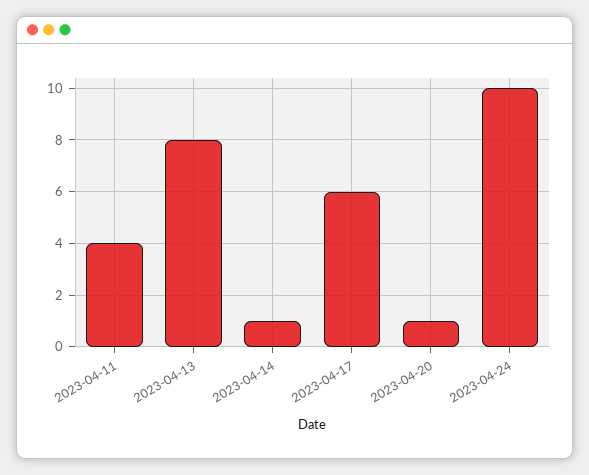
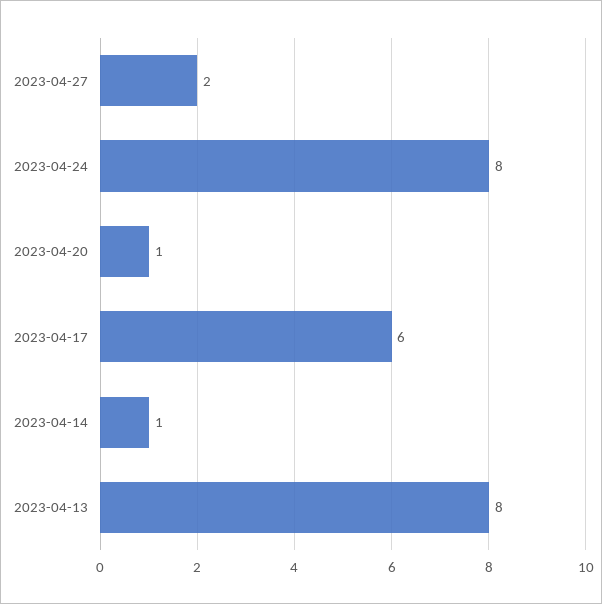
2023-04-11: 4 -> none
2023-04-24: 10 -> 8
2023-04-27: none -> 2

